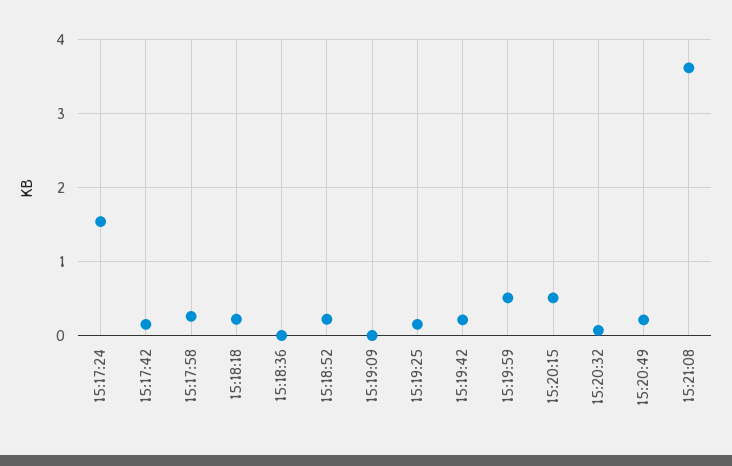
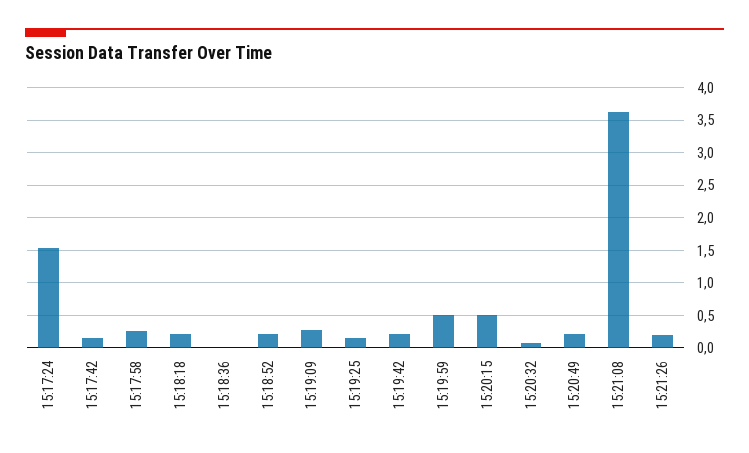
15:19:09: 0 -> 0.3
15:21:26: none -> 0.2

